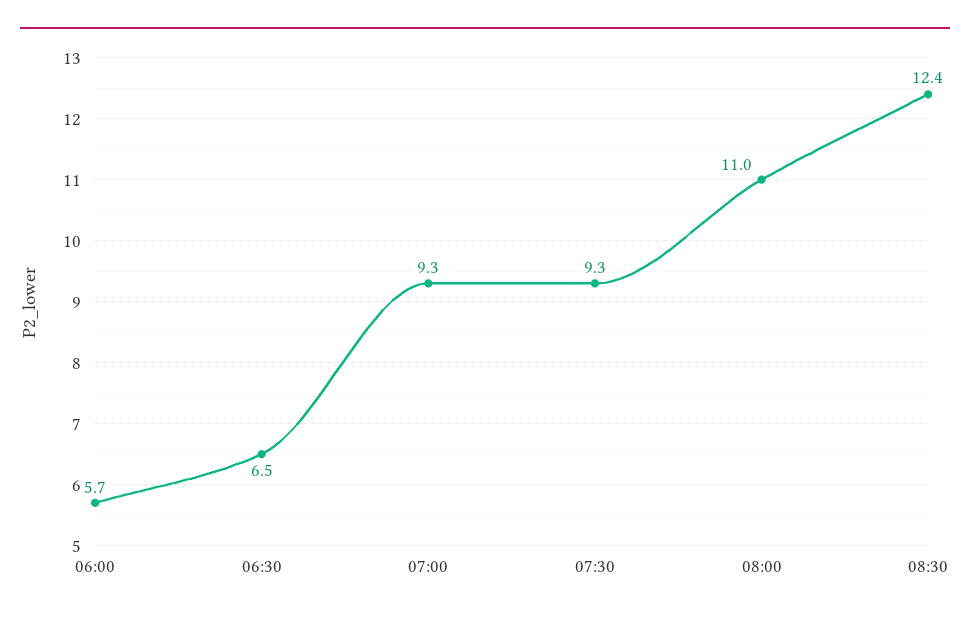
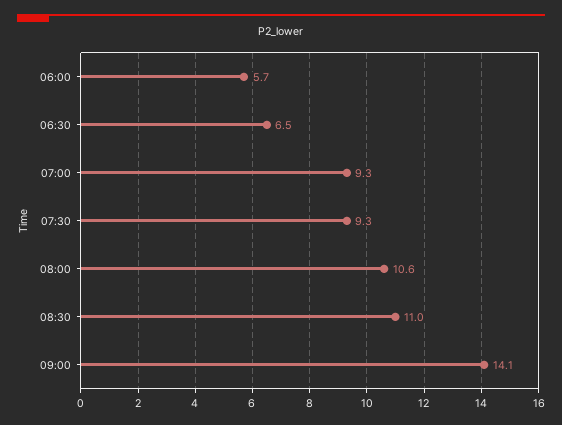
08:00: 11 -> 10.6
08:30: 12.4 -> 11
09:00: none -> 14.1

